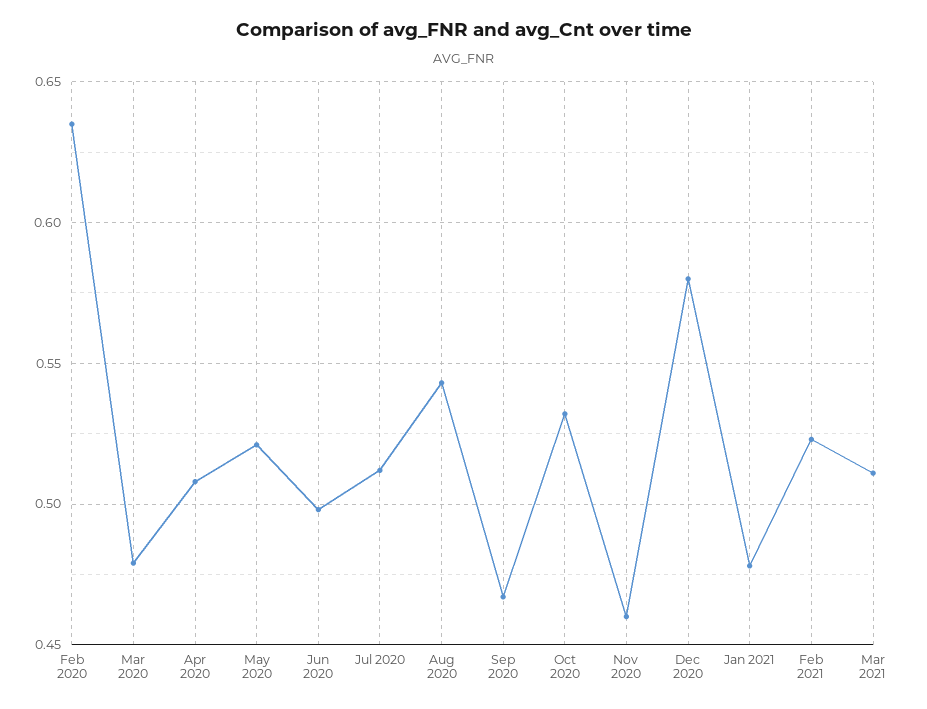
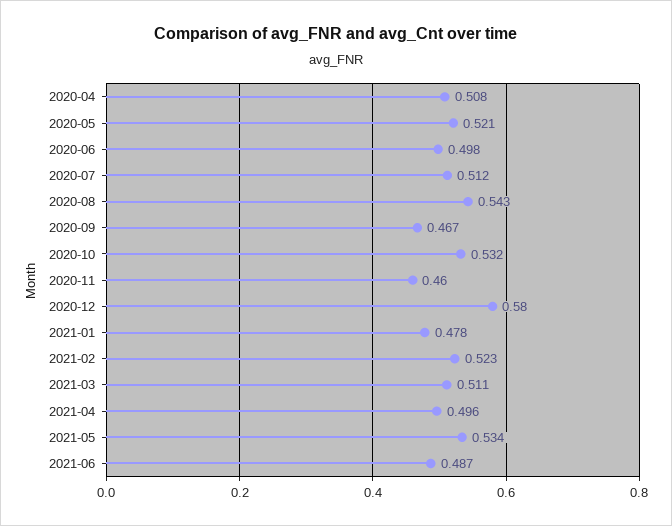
Feb 2020: 0.635 -> none
Mar 2020: 0.48 -> none
2021-04: none -> 0.496
2021-05: none -> 0.534
2021-06: none -> 0.487

